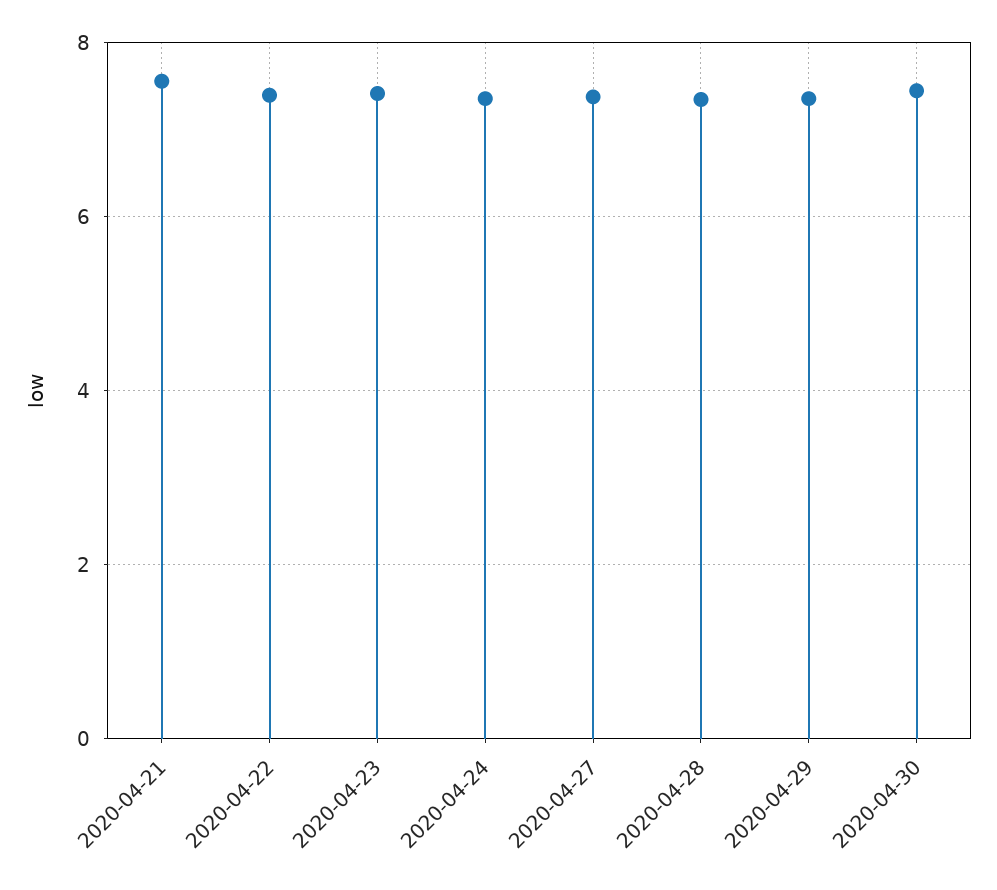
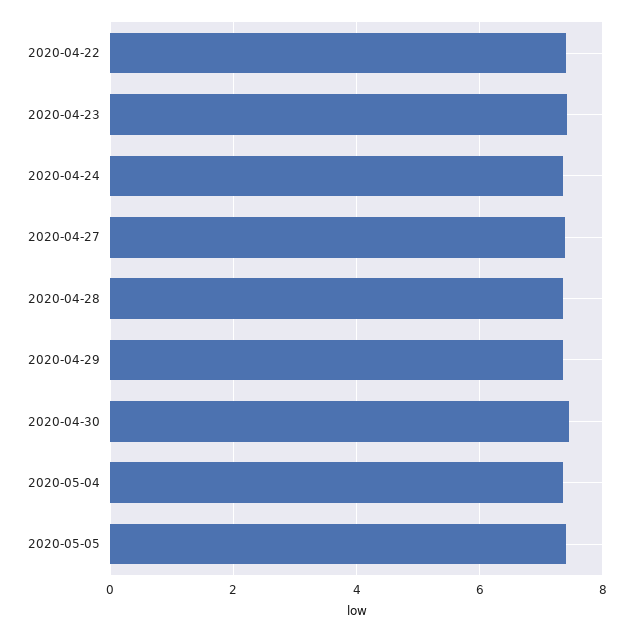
2020-04-21: 7.6 -> none
2020-05-04: none -> 7.4
2020-05-05: none -> 7.4

